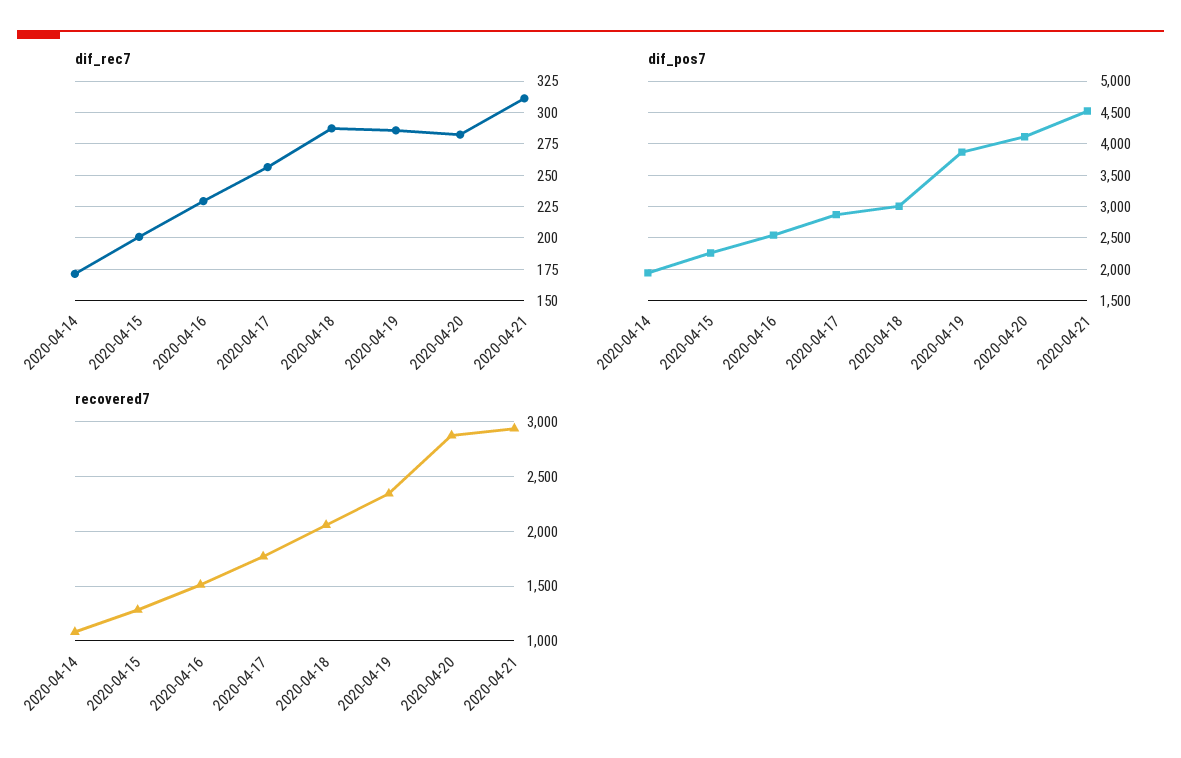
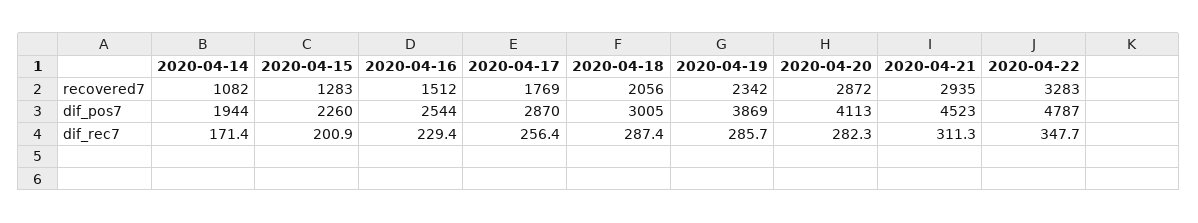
recovered7, 2020-04-22: none -> 3283
dif_pos7, 2020-04-22: none -> 4787
dif_rec7, 2020-04-22: none -> 347.7

